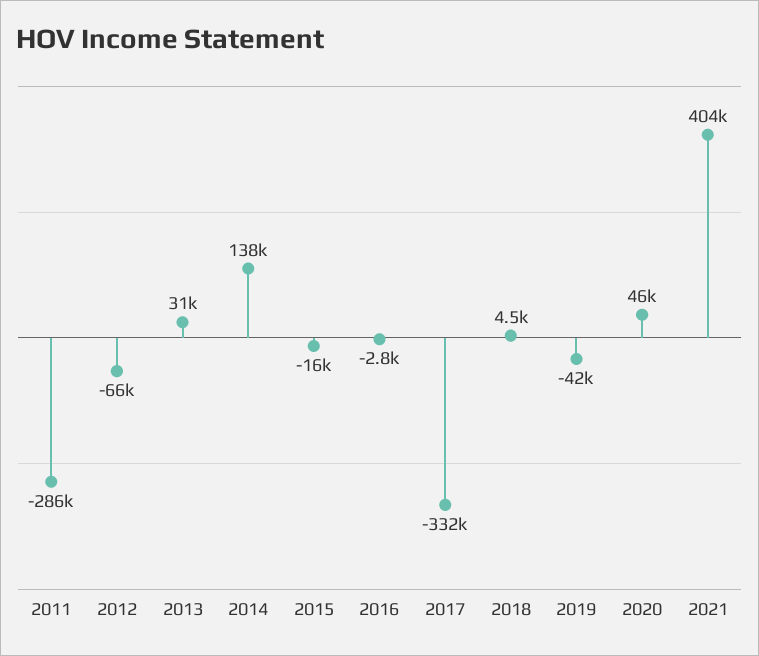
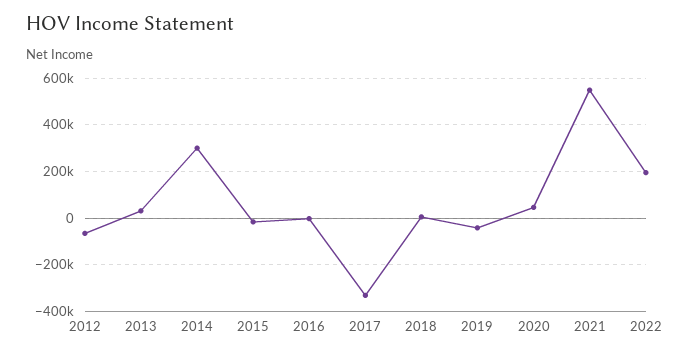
2011: -286000 -> none
2014: 138000 -> 300000
2021: 404000 -> 550000
2022: none -> 200000

